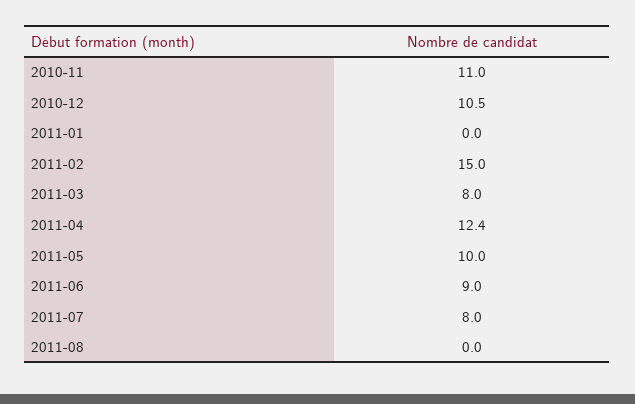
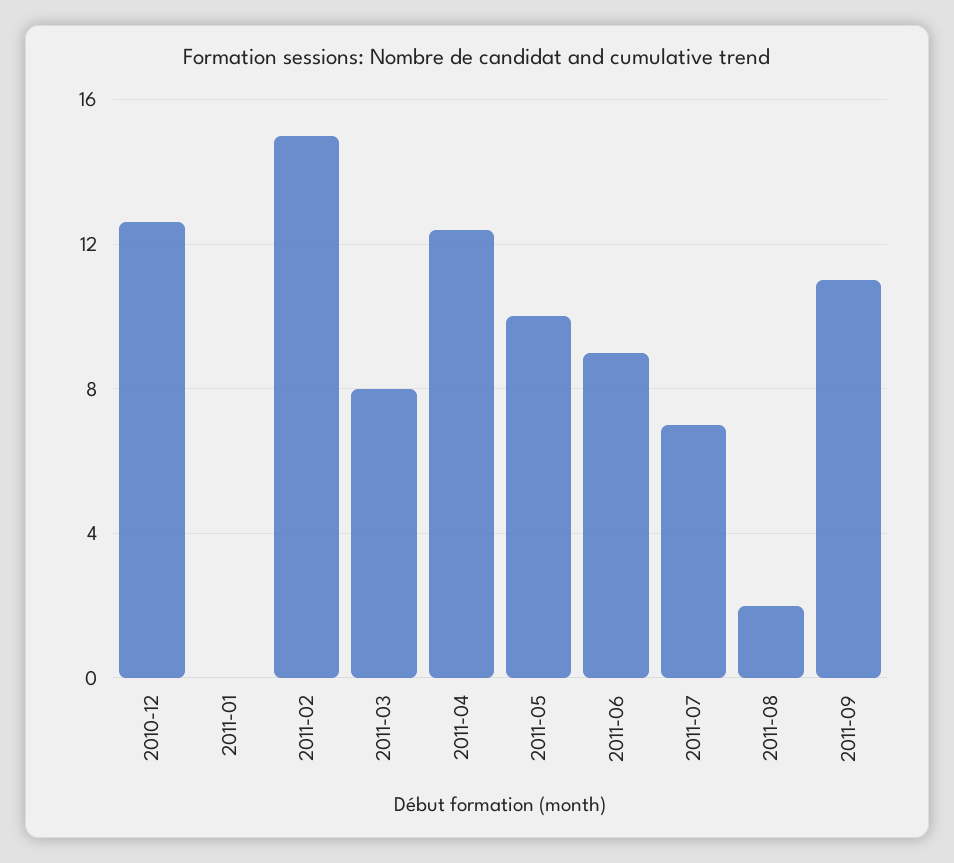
2010-11: 11 -> none
2010-12: 10.5 -> 12.5
2011-07: 8 -> 7
2011-08: 0 -> 2
2011-09: none -> 11

